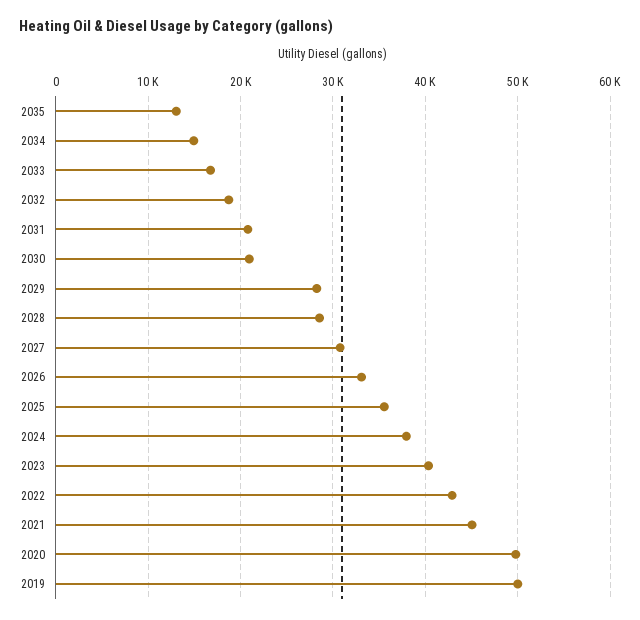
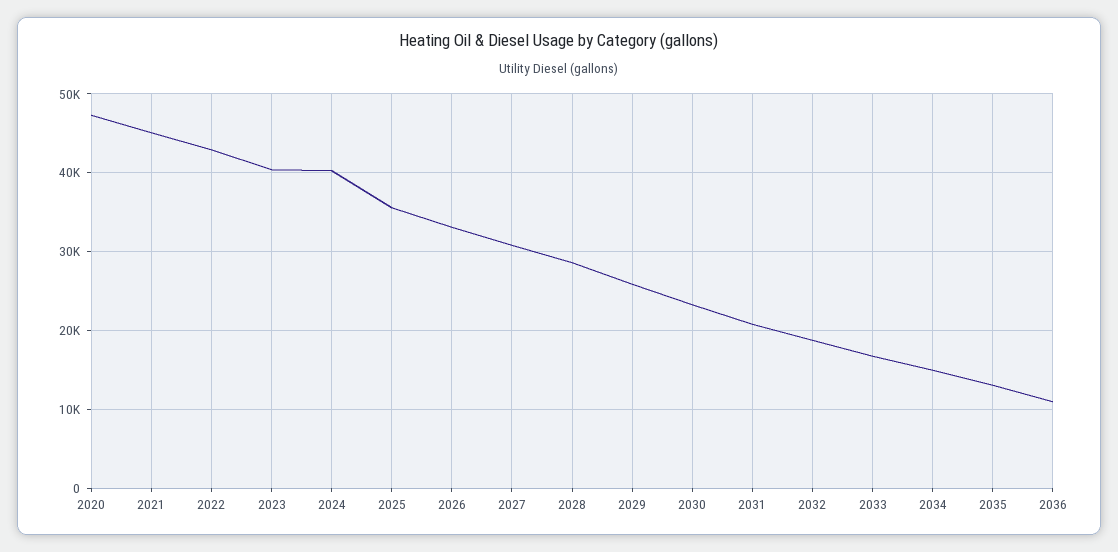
2030: 21000 -> 23000
2029: 28000 -> 26000
2024: 38000 -> 40000
2020: 50000 -> 47000
2019: 50000 -> none
2036: none -> 11000

